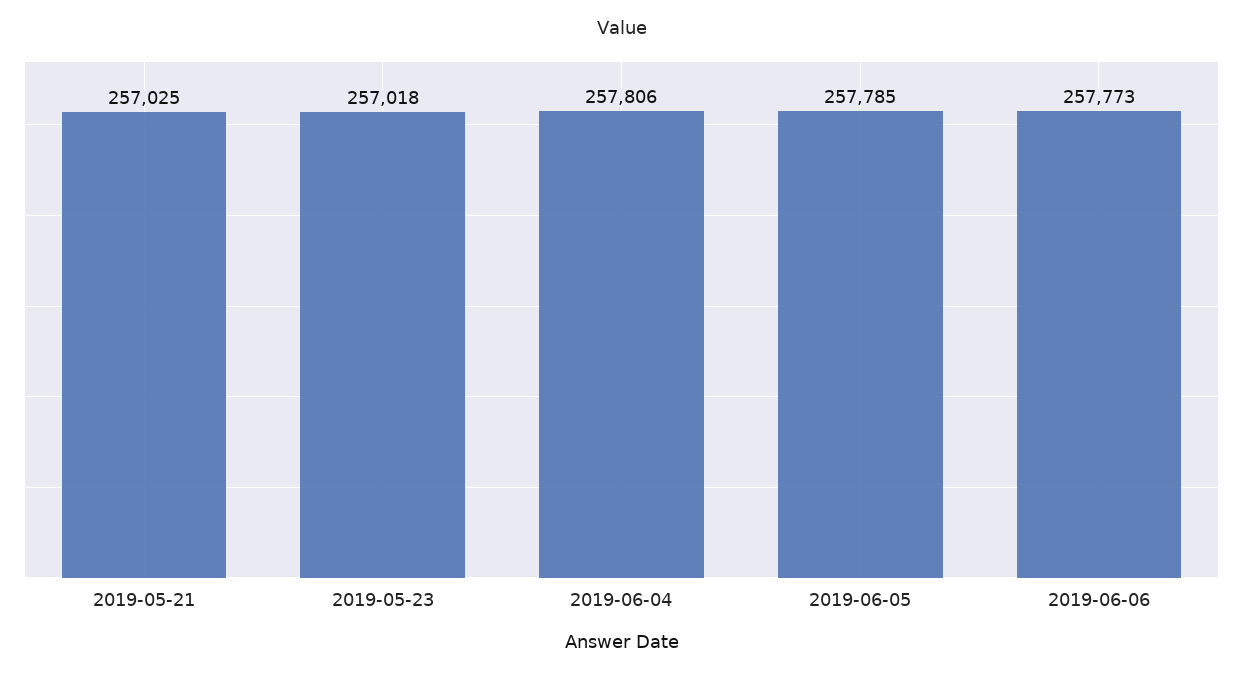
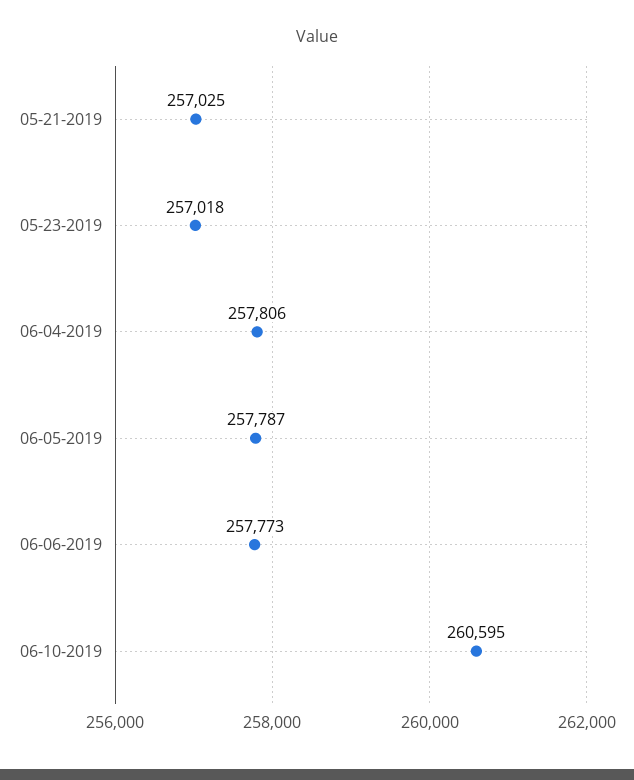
2019-06-05: 257785 -> 257787
06-10-2019: none -> 260595

